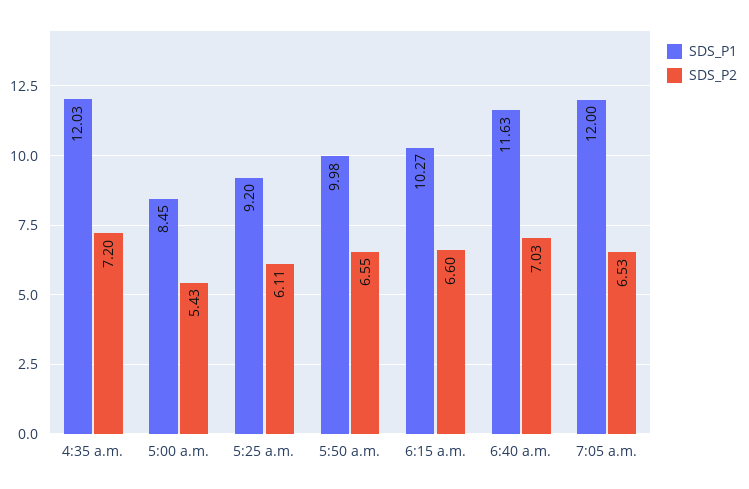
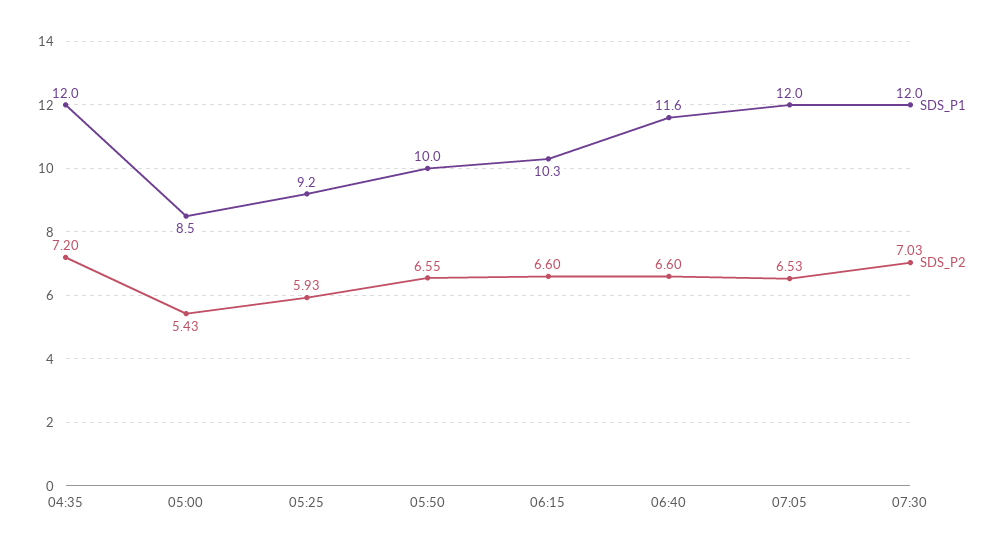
SDS_P2, 5:25 a.m.: 6.11 -> 5.93
SDS_P2, 6:40 a.m.: 7.03 -> 6.6
SDS_P1, 07:30: none -> 12
SDS_P2, 07:30: none -> 7.03

